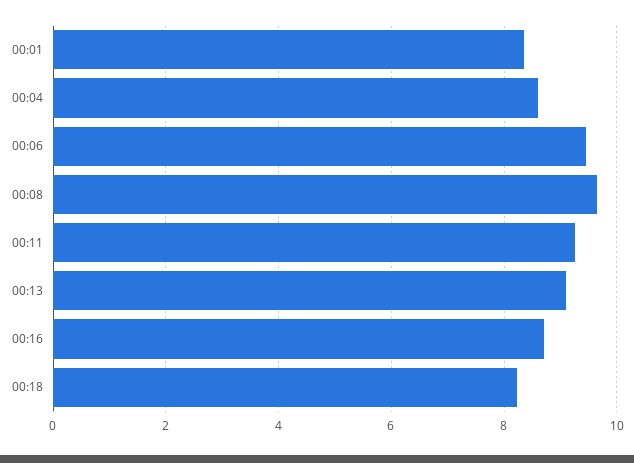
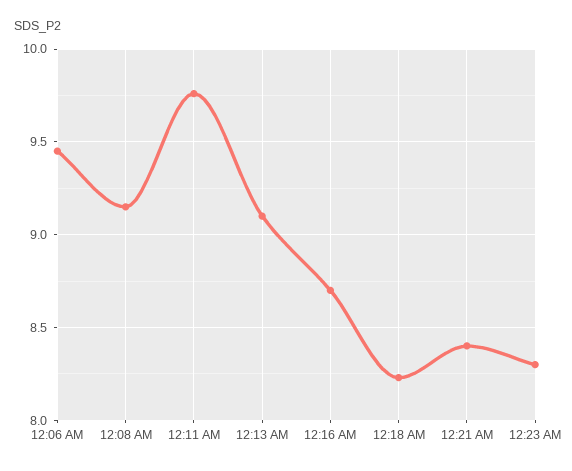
00:01: 8.4 -> none
00:04: 8.6 -> none
00:08: 9.6 -> 9.15
00:11: 9.2 -> 9.75
12:21 AM: none -> 8.4
12:23 AM: none -> 8.3

